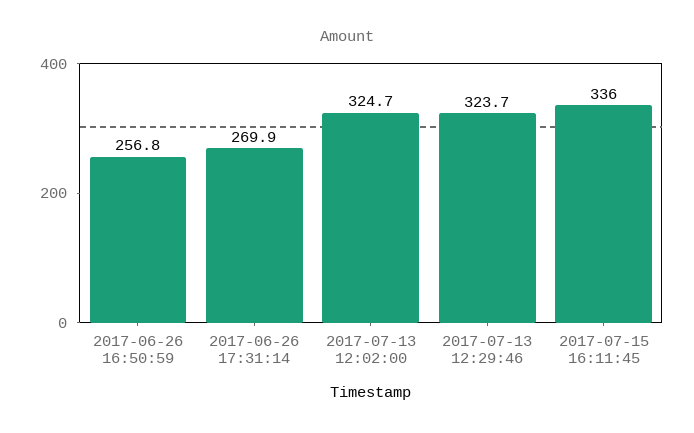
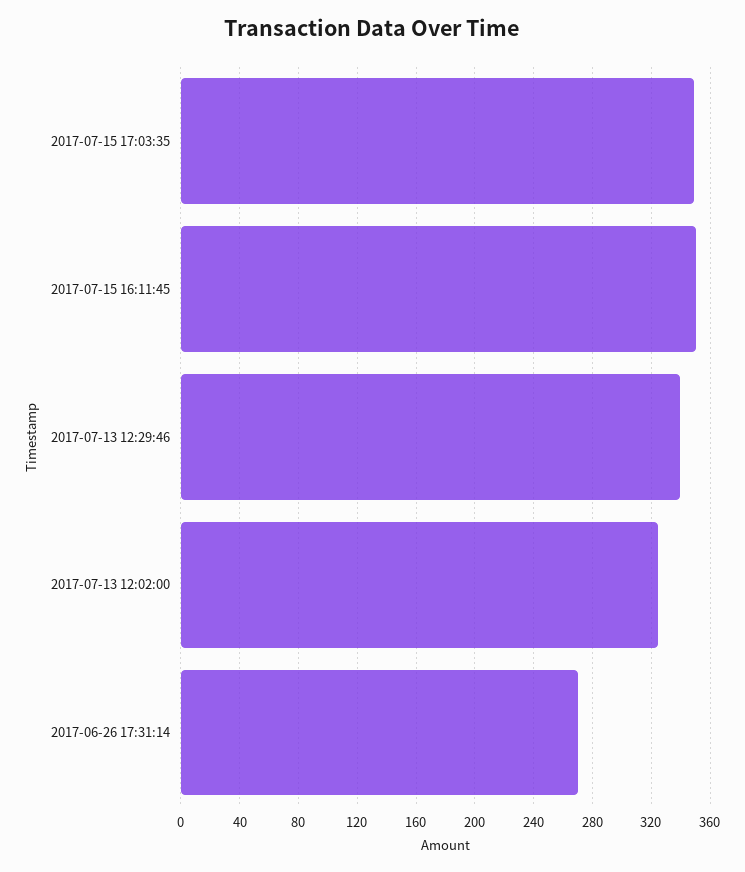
2017-06-26 16:50:59: 256.8 -> none
2017-07-13 12:29:46: 323.7 -> 340
2017-07-15 16:11:45: 336 -> 350
2017-07-15 17:03:35: none -> 350

